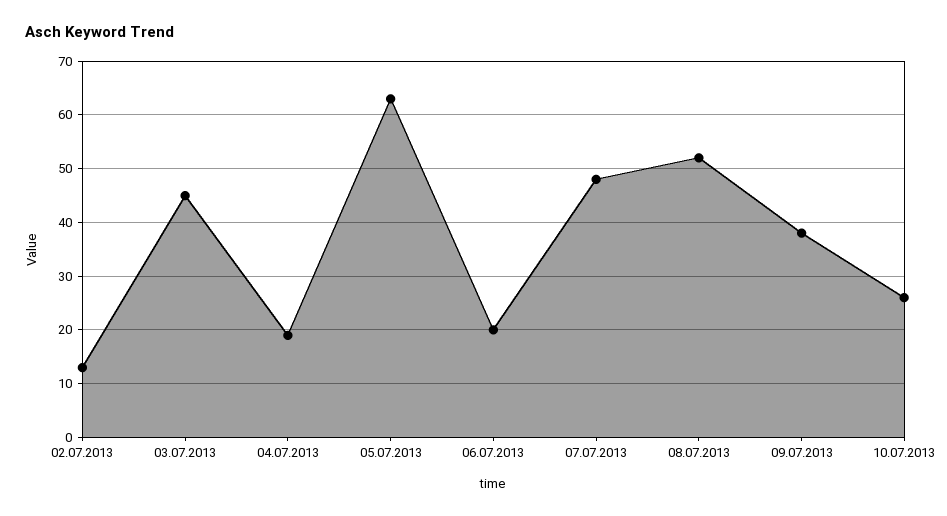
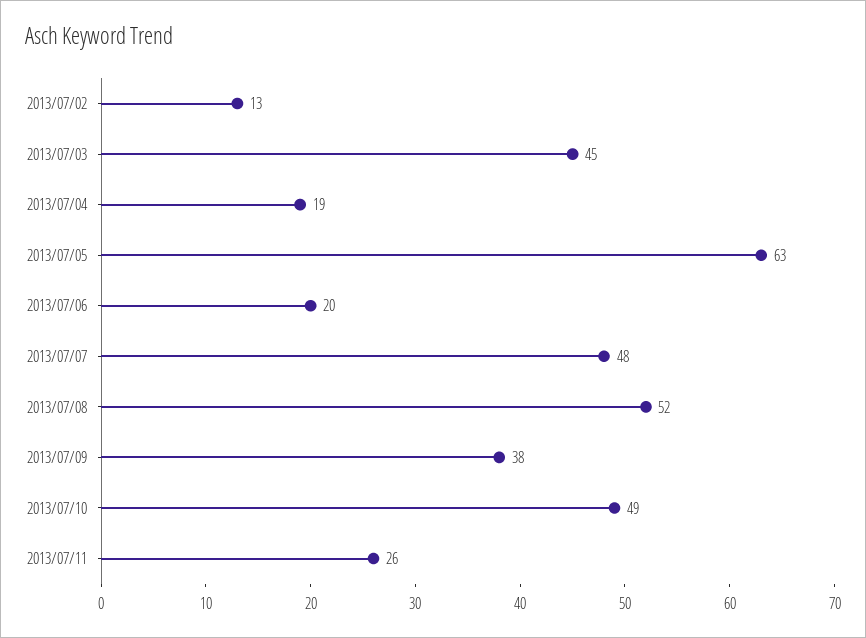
10.07.2013: 25 -> 49
2013/07/11: none -> 26

